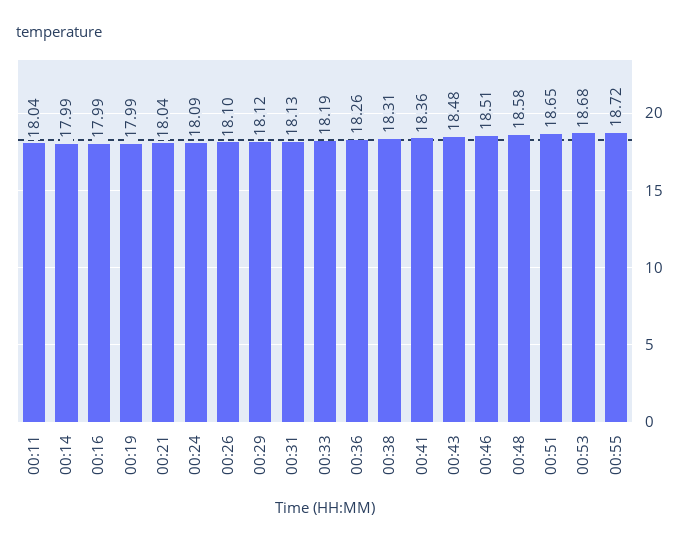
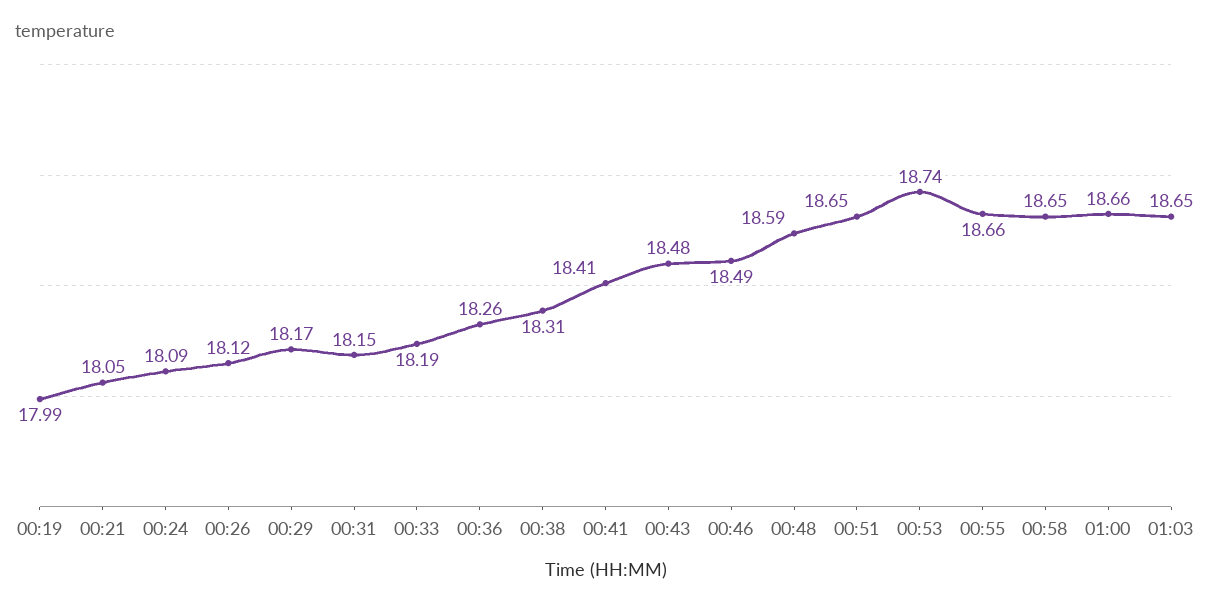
00:11: 18.04 -> none
00:14: 17.99 -> none
00:16: 17.99 -> none
00:21: 18.04 -> 18.05
00:26: 18.1 -> 18.12
00:29: 18.12 -> 18.17
00:31: 18.13 -> 18.15
00:41: 18.36 -> 18.41
00:46: 18.51 -> 18.49
00:48: 18.58 -> 18.59
00:53: 18.68 -> 18.74
00:55: 18.72 -> 18.66
00:58: none -> 18.65
01:00: none -> 18.66
01:03: none -> 18.65

